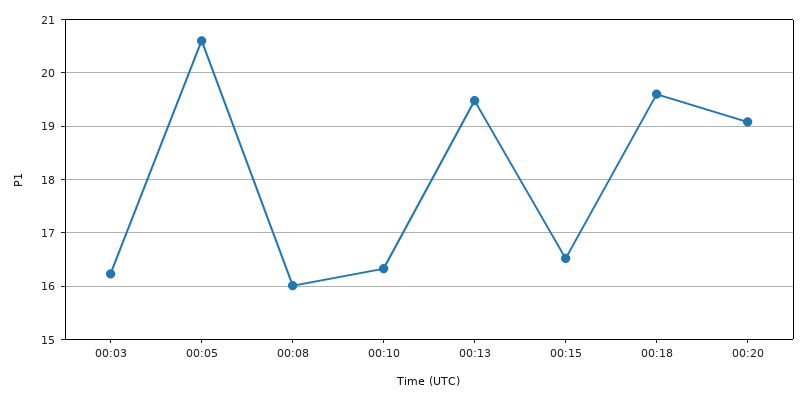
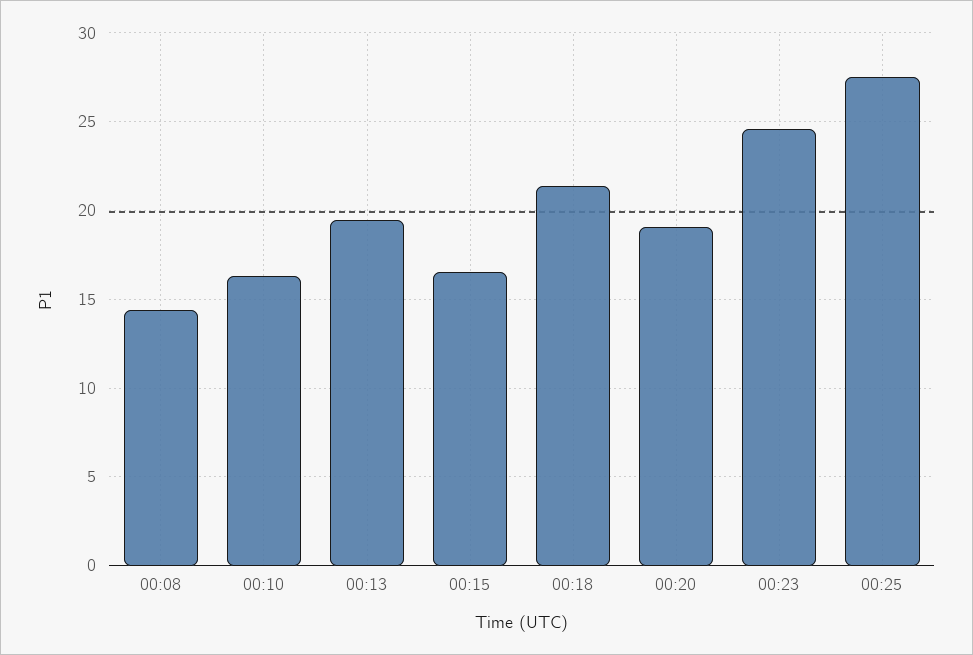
00:03: 16.2 -> none
00:05: 20.6 -> none
00:08: 16 -> 14.5
00:18: 19.6 -> 21.5
00:23: none -> 24.5
00:25: none -> 27.5

